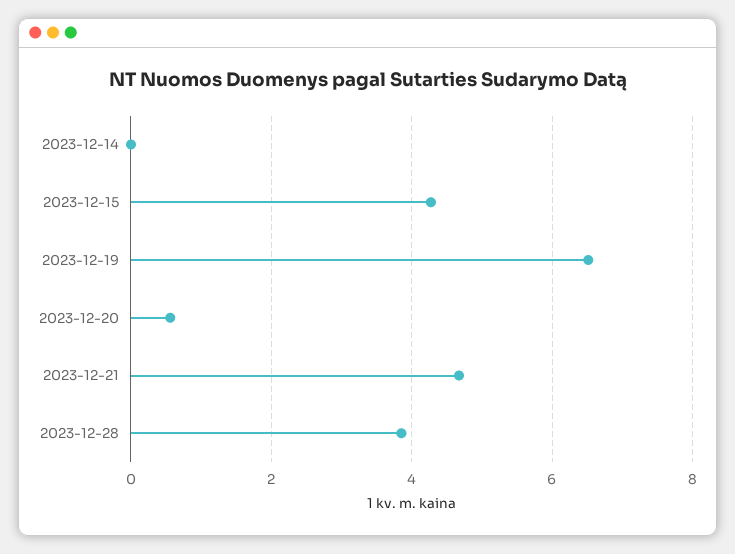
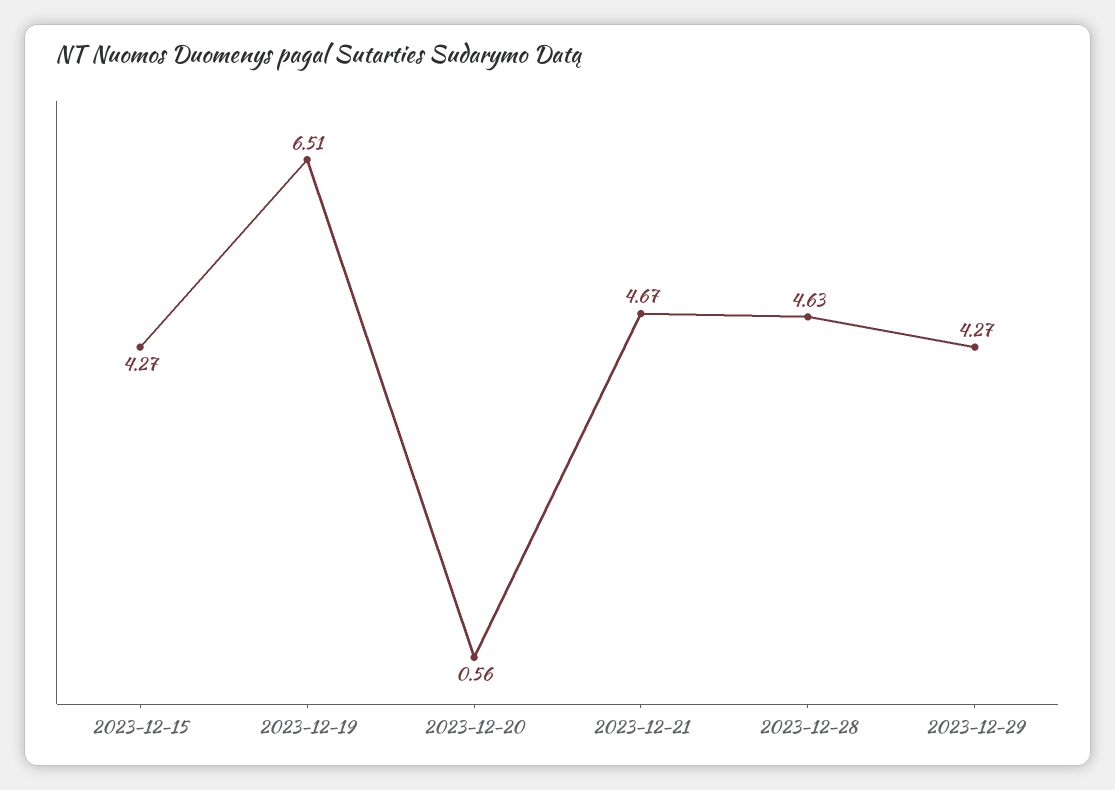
2023-12-14: 0 -> none
2023-12-28: 3.8 -> 4.63
2023-12-29: none -> 4.27

